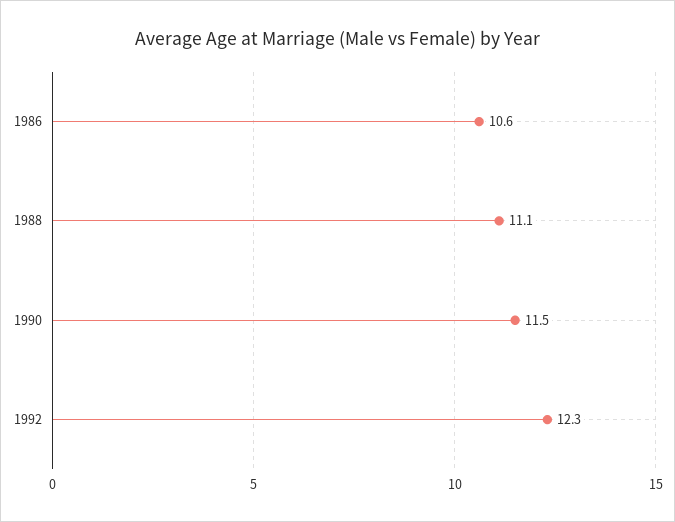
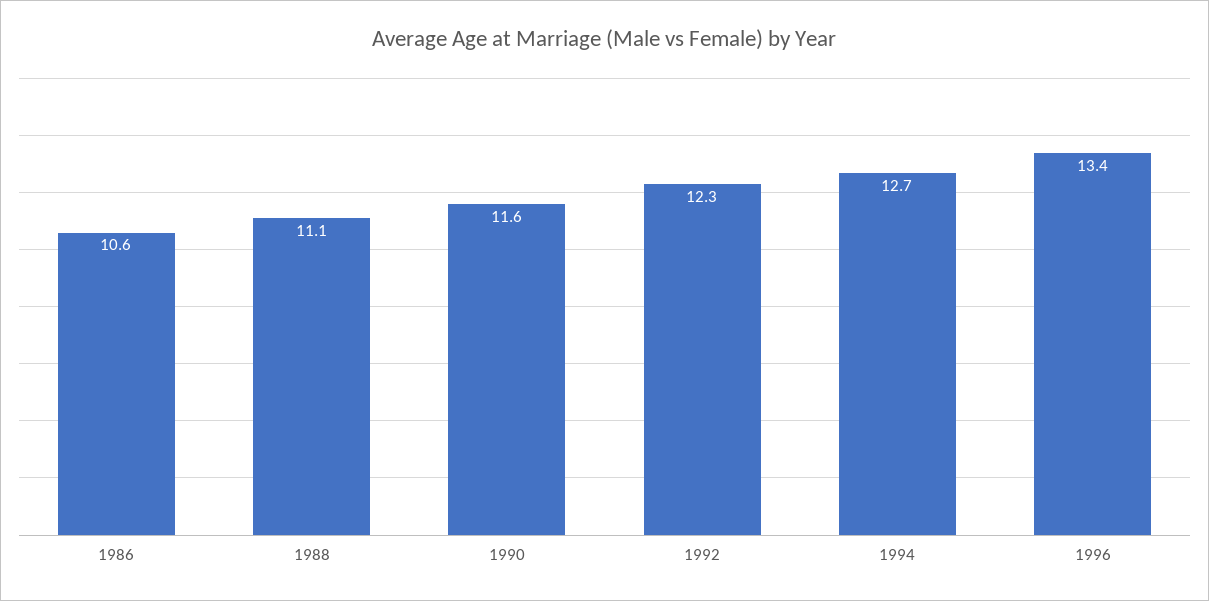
1990: 11.5 -> 11.6
1994: none -> 12.7
1996: none -> 13.4

